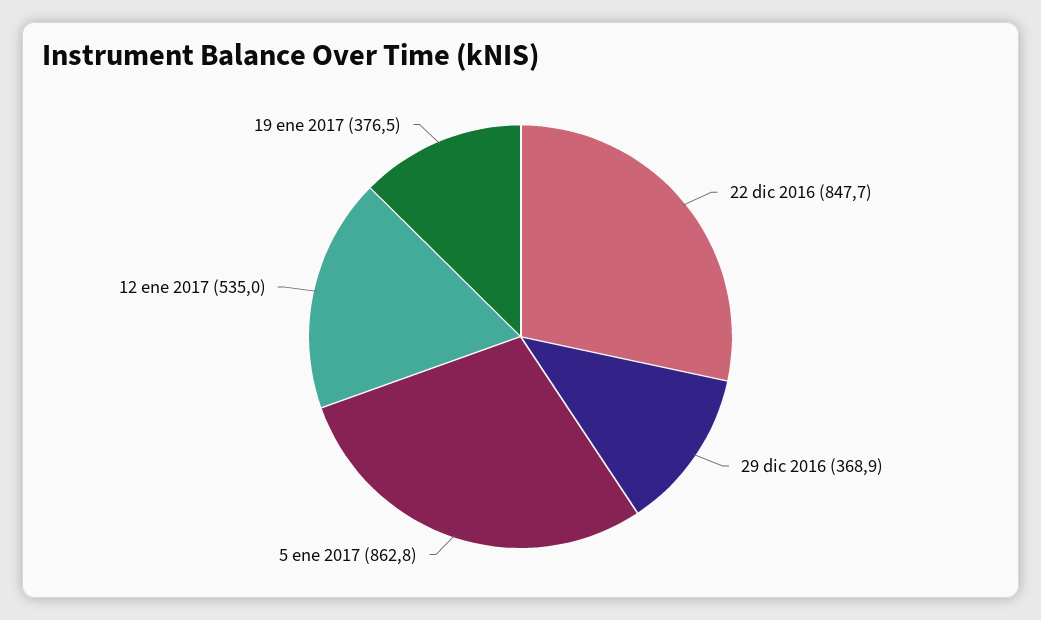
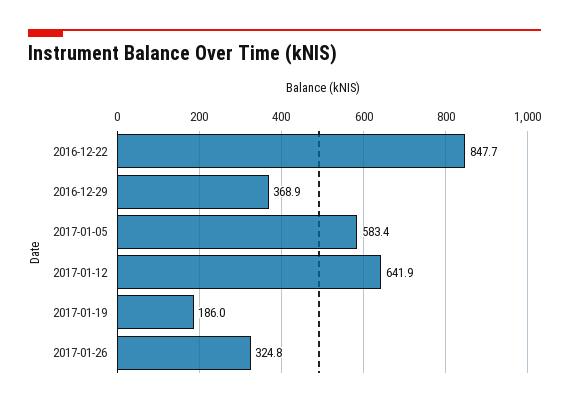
5 ene 2017: 862.8 -> 583.4
12 ene 2017: 535 -> 641.9
19 ene 2017: 376.5 -> 186
2017-01-26: none -> 324.8

